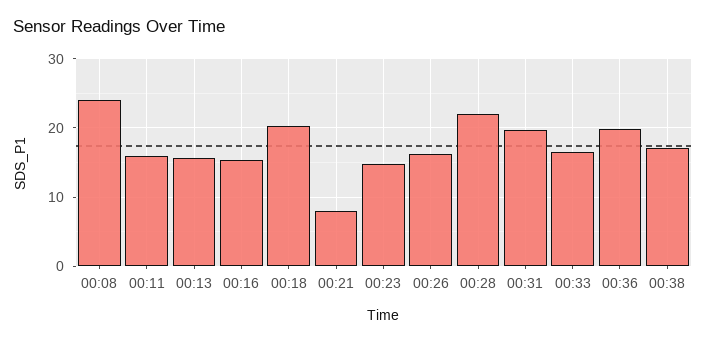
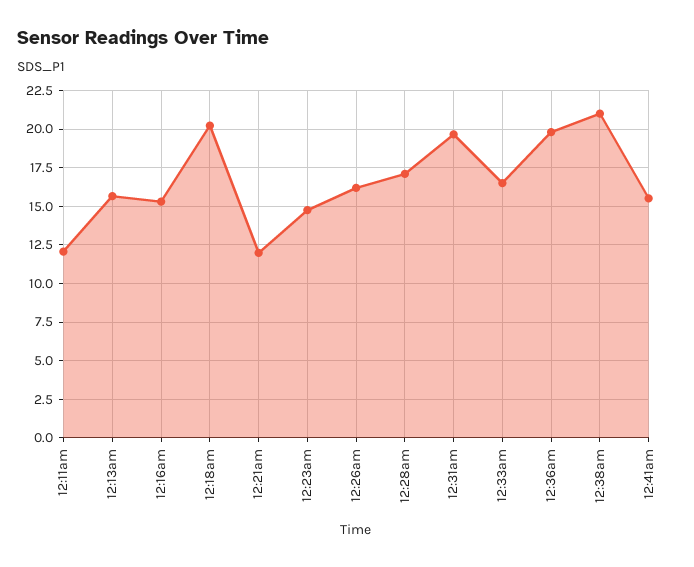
00:08: 24 -> none
00:11: 16 -> 12
00:21: 8 -> 12
00:28: 22 -> 17
00:38: 17 -> 21
12:41am: none -> 15.5

